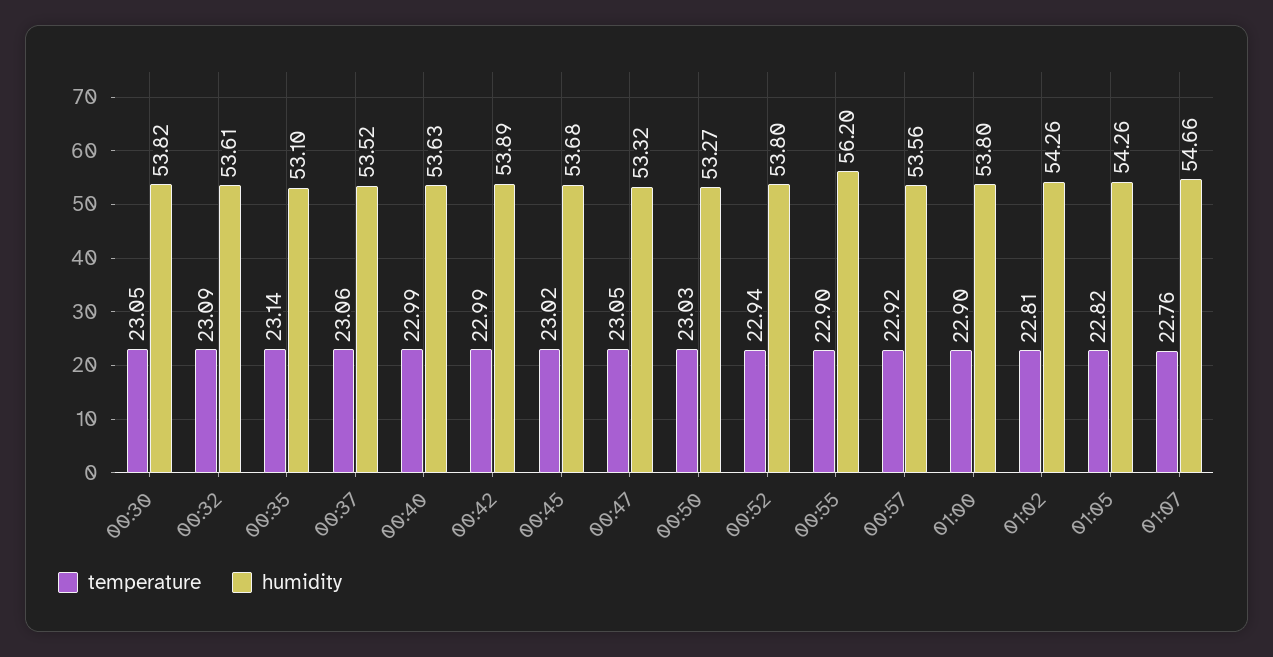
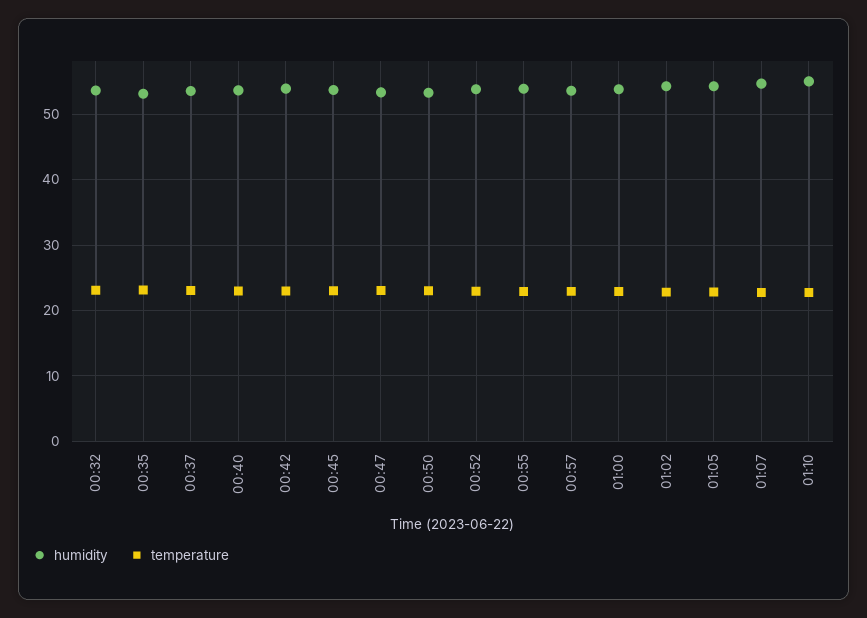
temperature, 00:30: 23.05 -> none
humidity, 00:30: 53.82 -> none
humidity, 00:55: 56.2 -> 54
humidity, 01:10: none -> 55
temperature, 01:10: none -> 23

